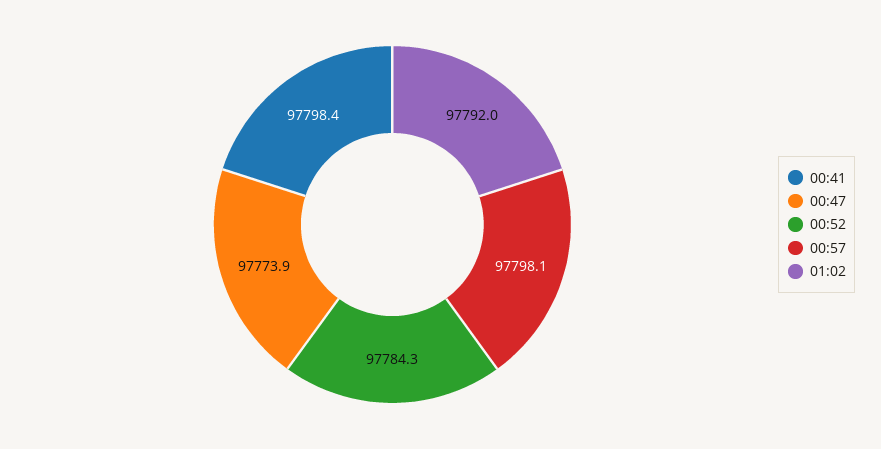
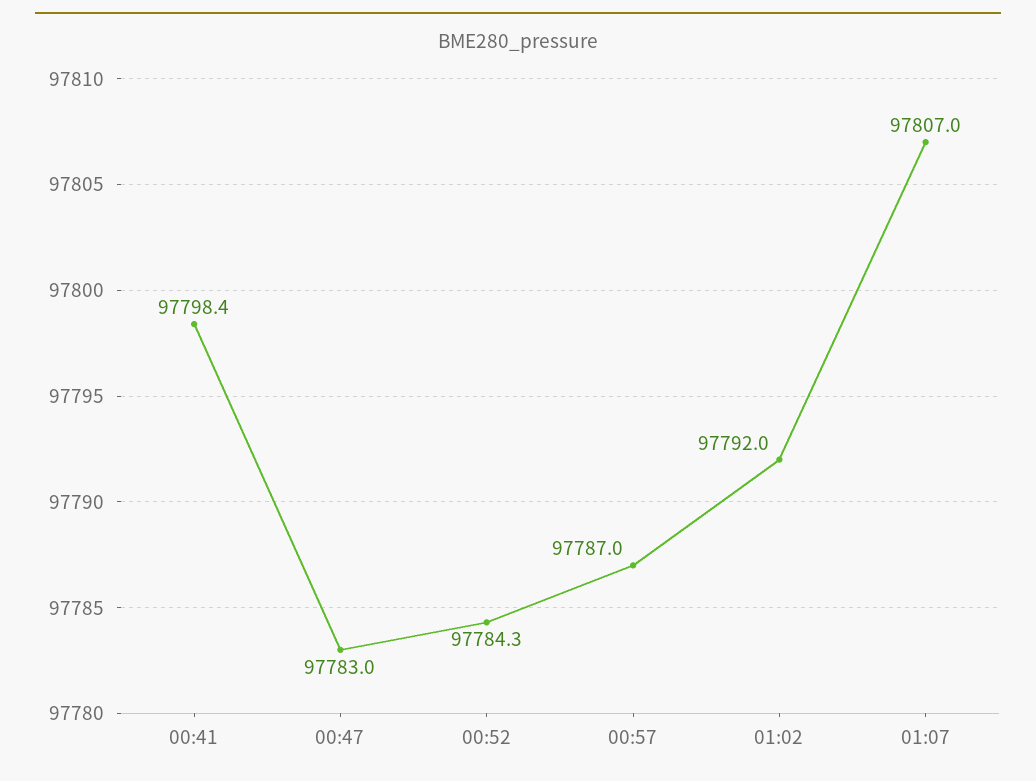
00:47: 97773.9 -> 97783
00:57: 97798.1 -> 97787
01:07: none -> 97807

